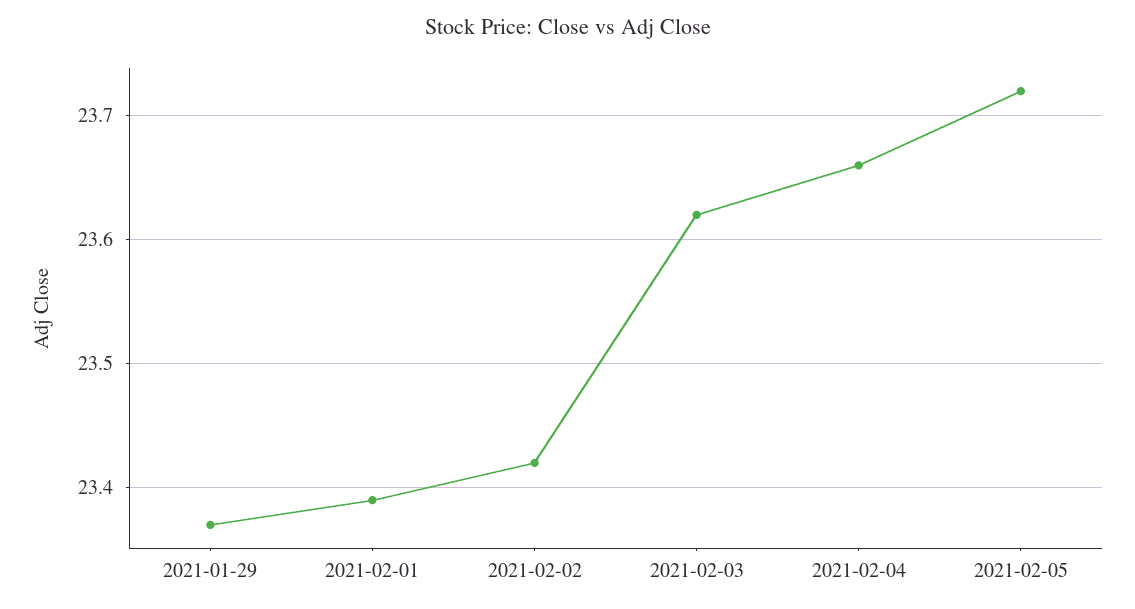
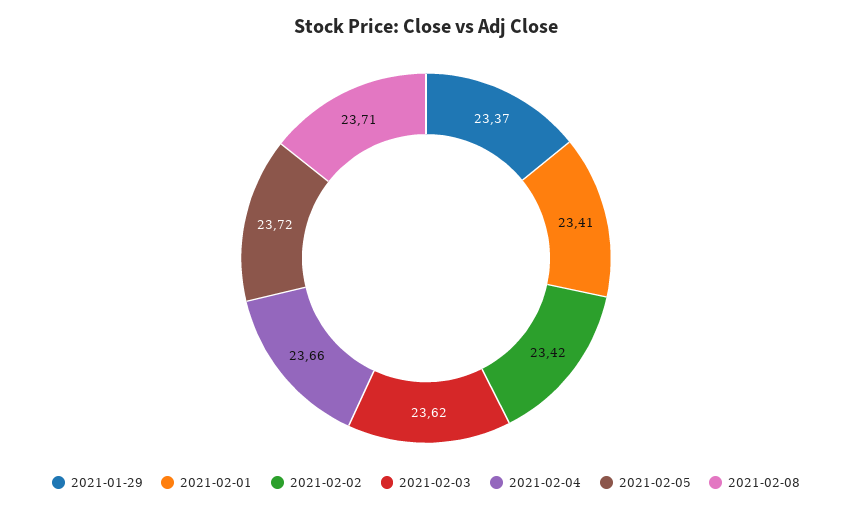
2021-02-01: 23.39 -> 23.41
2021-02-08: none -> 23.71

